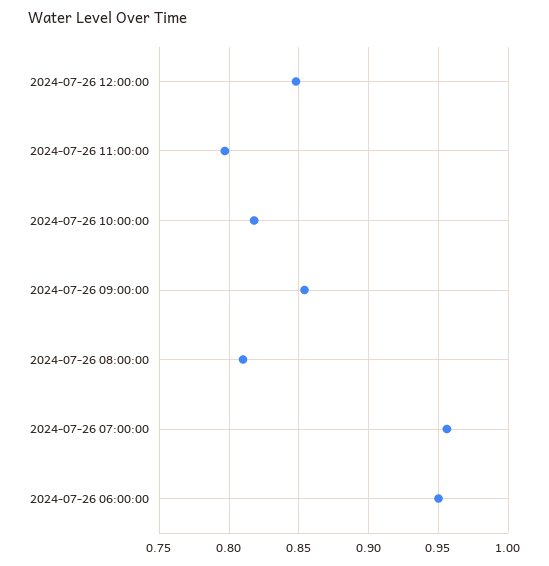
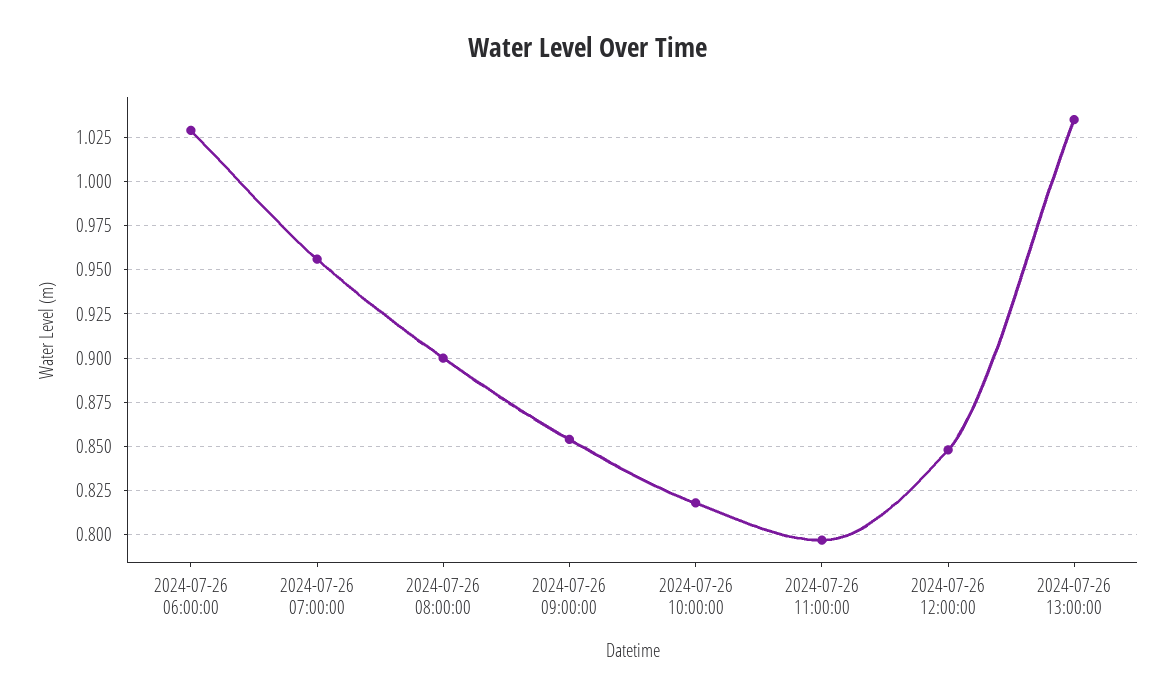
2024-07-26 08:00:00: 0.81 -> 0.9
2024-07-26 06:00:00: 0.95 -> 1.03
2024-07-26 13:00:00: none -> 1.035

